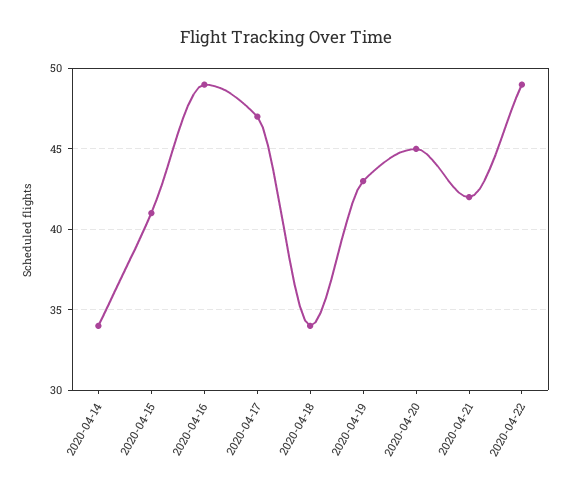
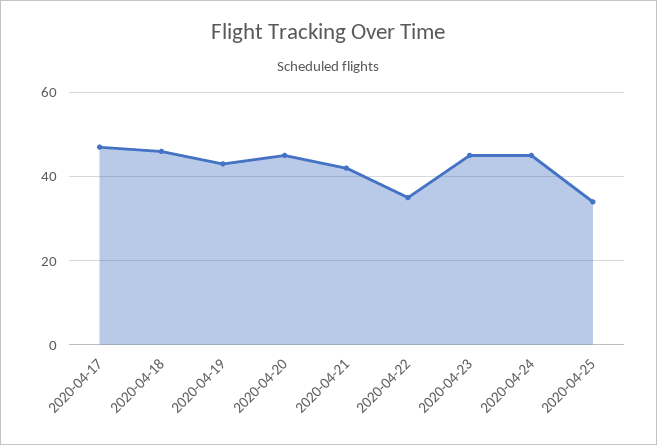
2020-04-14: 34 -> none
2020-04-15: 41 -> none
2020-04-16: 49 -> none
2020-04-18: 34 -> 45
2020-04-22: 49 -> 35
2020-04-23: none -> 45
2020-04-24: none -> 45
2020-04-25: none -> 35

